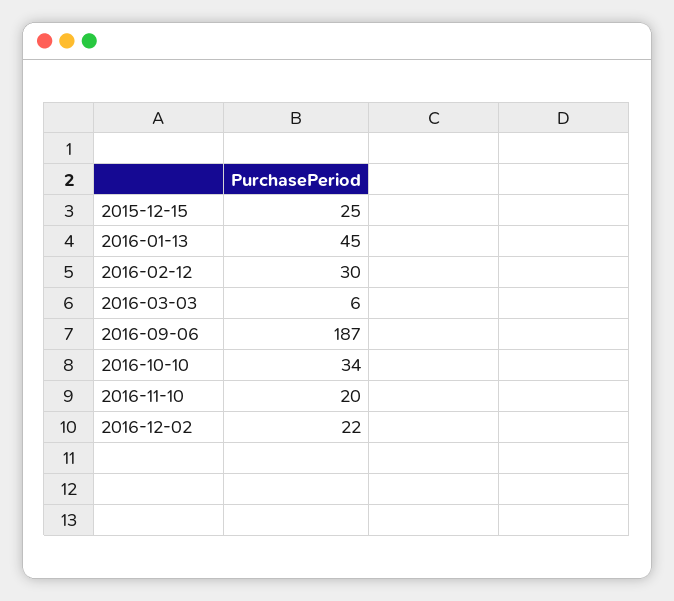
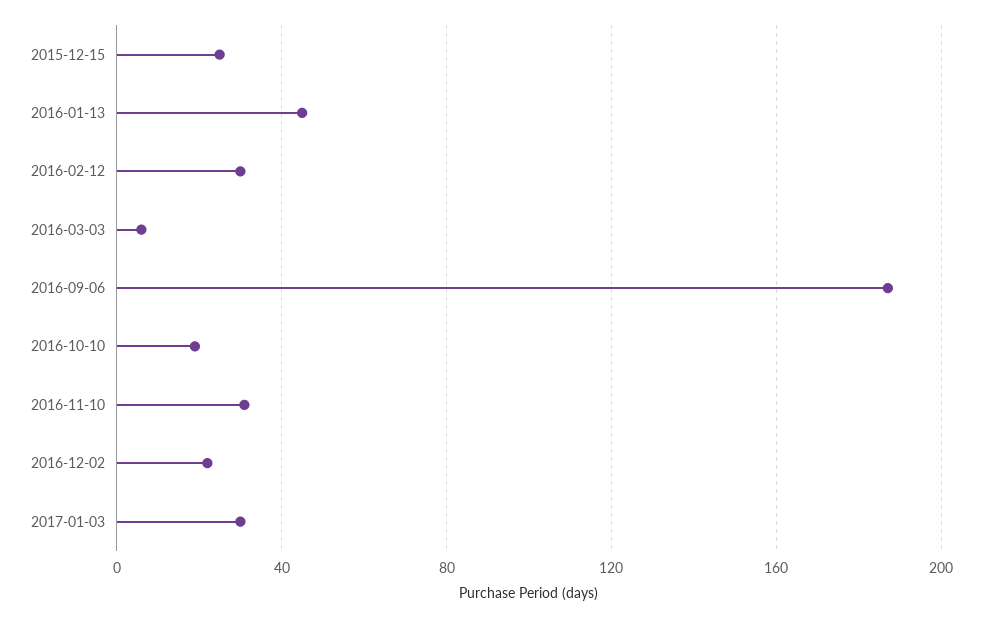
2016-10-10: 34 -> 20
2016-11-10: 20 -> 30
2017-01-03: none -> 30

